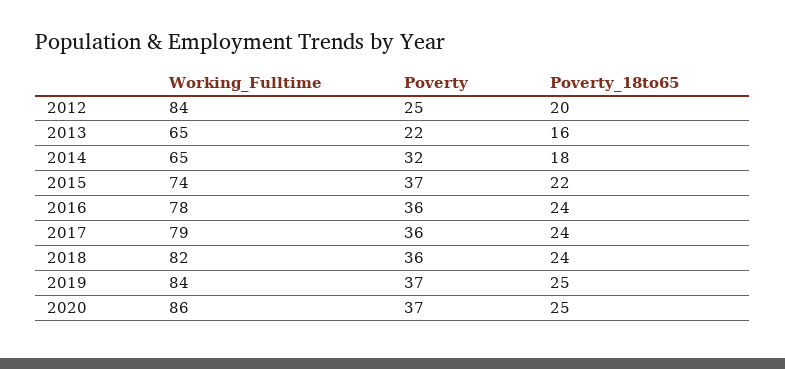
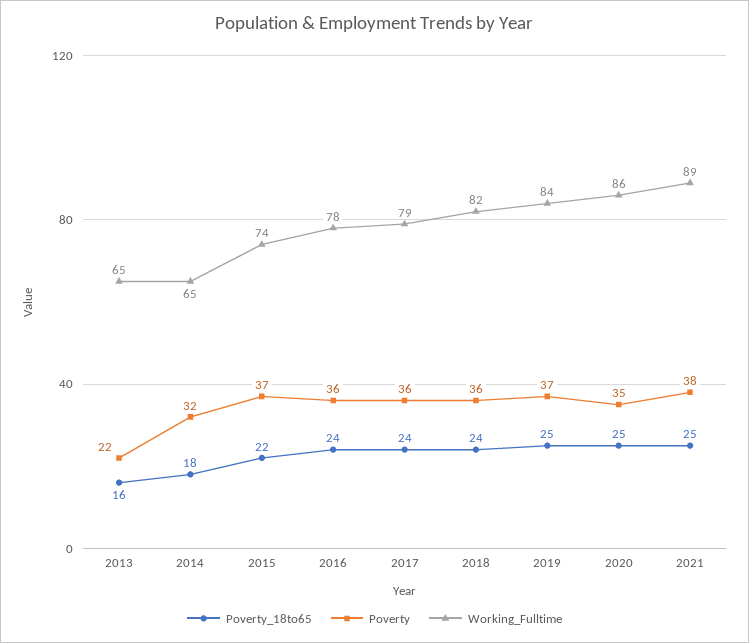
Working_Fulltime, 2012: 84 -> none
Poverty, 2012: 25 -> none
Poverty_18to65, 2012: 20 -> none
Poverty, 2020: 37 -> 35
Poverty_18to65, 2021: none -> 25
Poverty, 2021: none -> 38
Working_Fulltime, 2021: none -> 89

